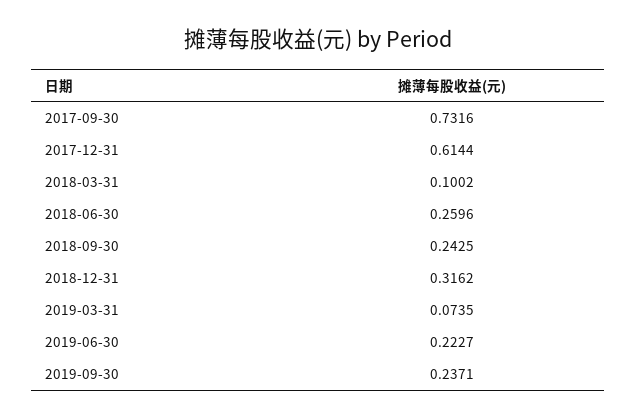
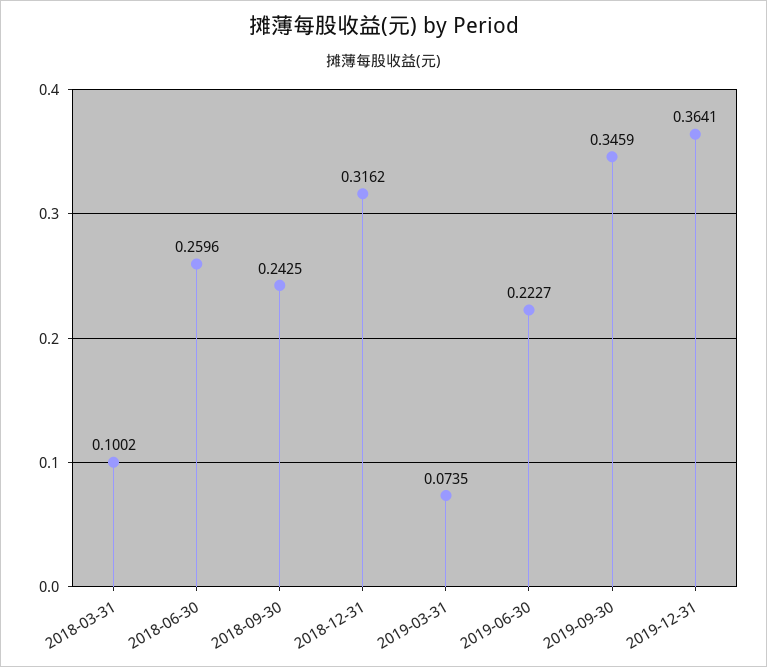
2017-09-30: 0.7316 -> none
2017-12-31: 0.6144 -> none
2019-09-30: 0.2371 -> 0.3459
2019-12-31: none -> 0.3641

